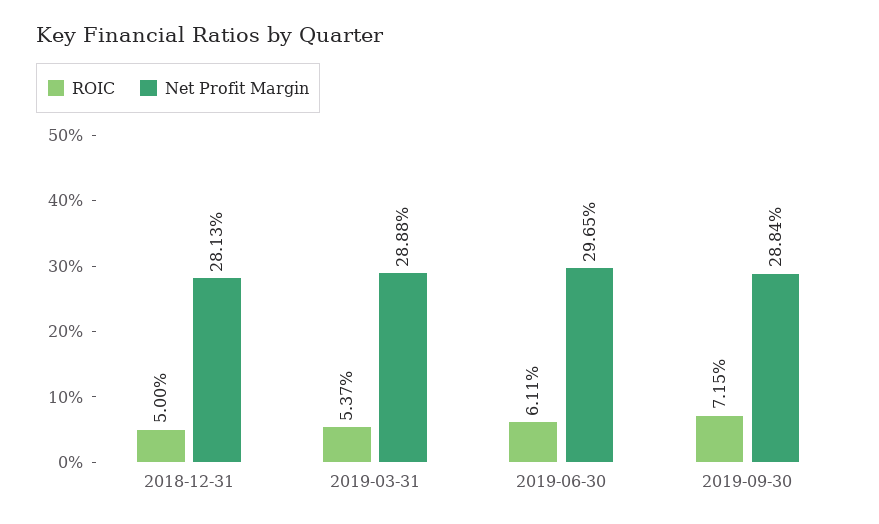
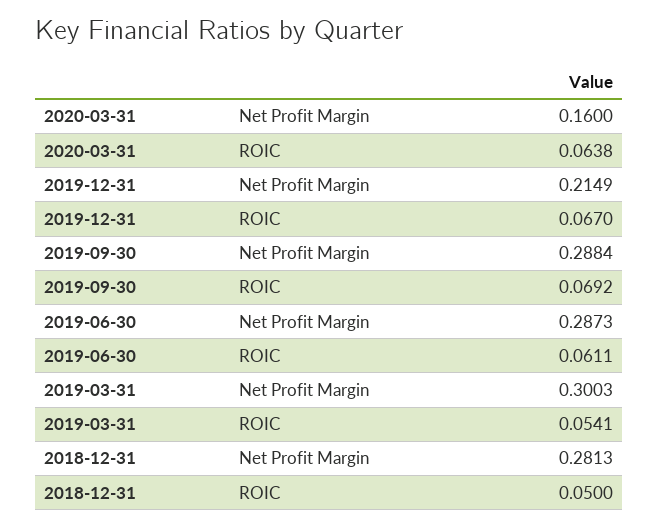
ROIC, 2019-03-31: 0.0537 -> 0.0541
Net Profit Margin, 2019-03-31: 0.2888 -> 0.3003
Net Profit Margin, 2019-06-30: 0.2965 -> 0.2873
ROIC, 2019-09-30: 0.0715 -> 0.0692
Net Profit Margin, 2020-03-31: none -> 0.16
ROIC, 2020-03-31: none -> 0.0638
Net Profit Margin, 2019-12-31: none -> 0.2149
ROIC, 2019-12-31: none -> 0.067

